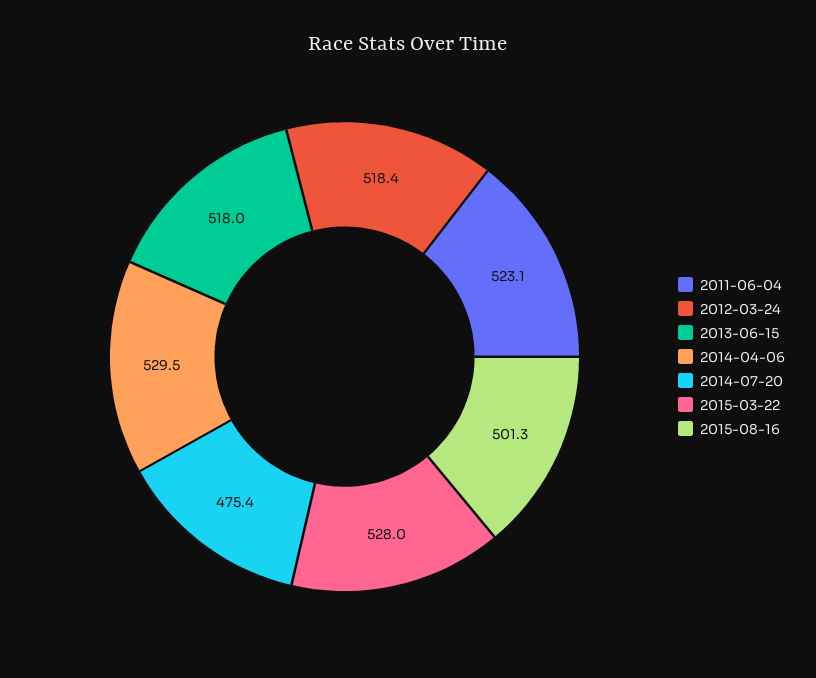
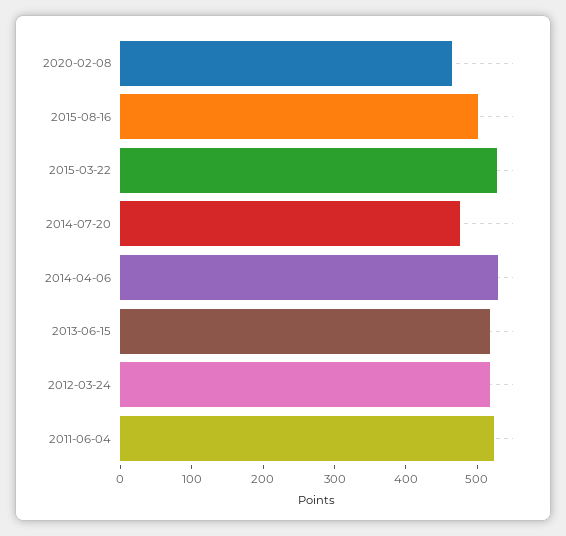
2020-02-08: none -> 460

